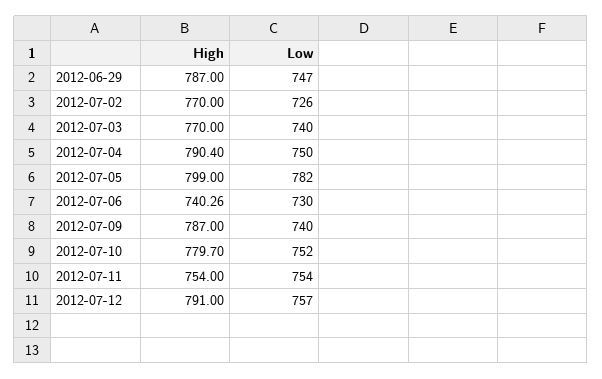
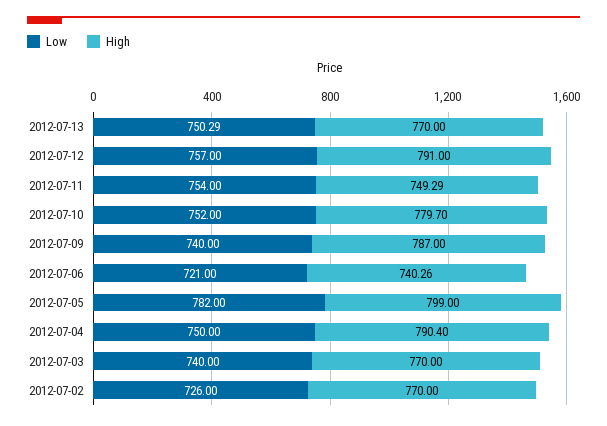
High, 2012-06-29: 787 -> none
Low, 2012-06-29: 747 -> none
Low, 2012-07-06: 730 -> 721
High, 2012-07-11: 754 -> 749.29
Low, 2012-07-13: none -> 750.29
High, 2012-07-13: none -> 770

